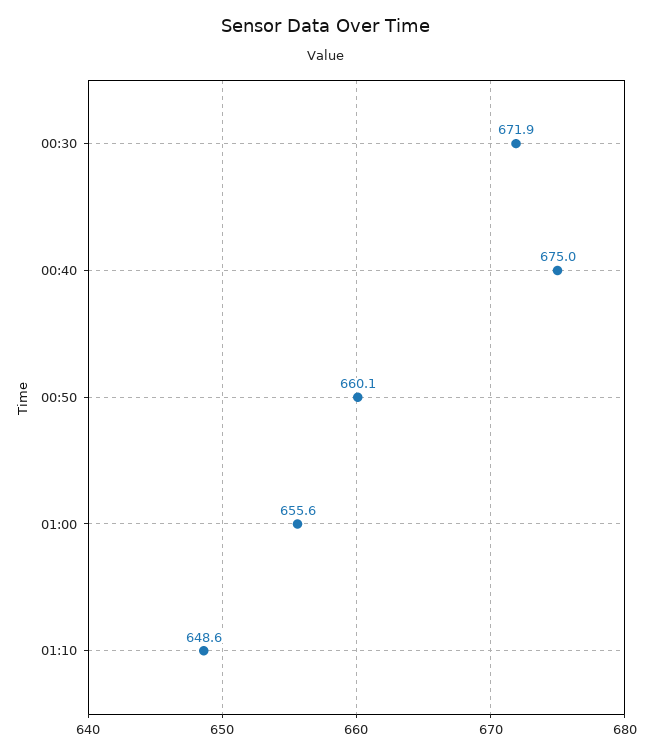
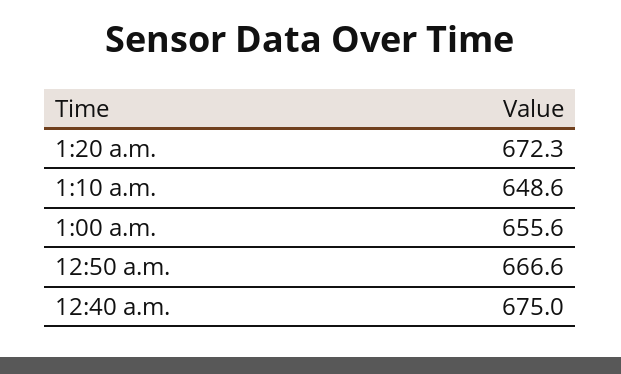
00:30: 671.9 -> none
00:50: 660.1 -> 666.6
1:20 a.m.: none -> 672.3

